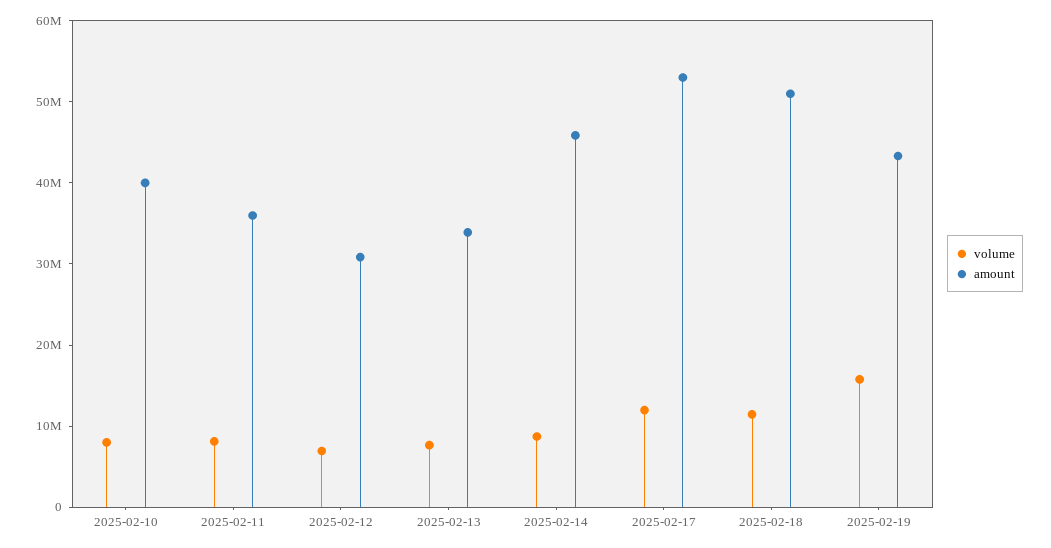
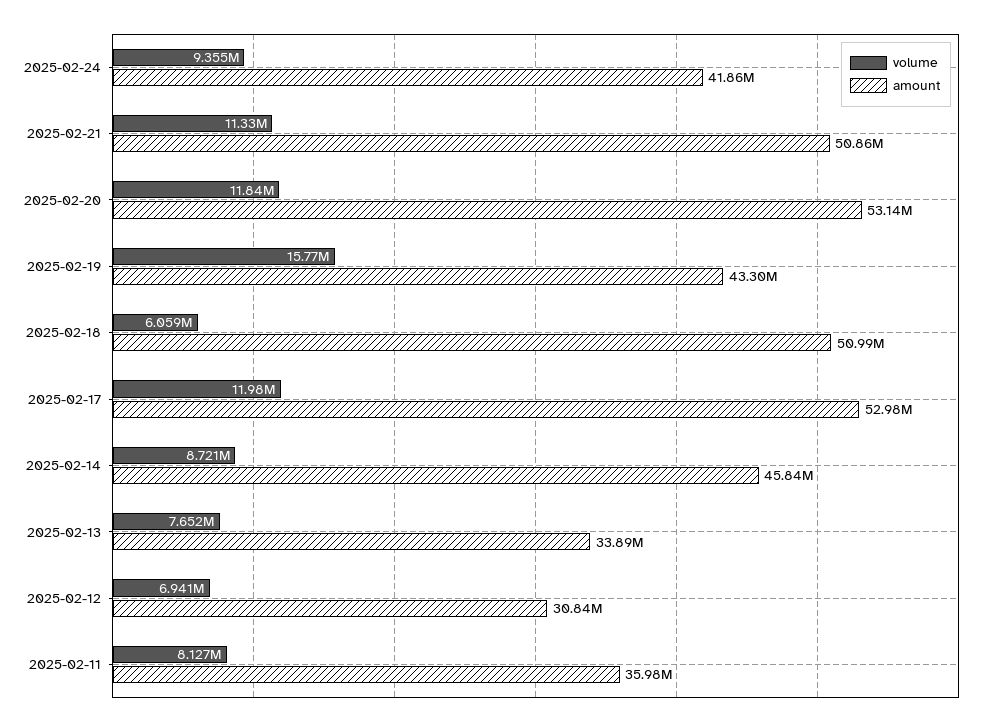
volume, 2025-02-10: 8000000 -> none
amount, 2025-02-10: 40000000 -> none
volume, 2025-02-18: 12000000 -> 6059000
volume, 2025-02-24: none -> 9355000
amount, 2025-02-24: none -> 41860000
volume, 2025-02-21: none -> 11330000
amount, 2025-02-21: none -> 50860000
volume, 2025-02-20: none -> 11840000
amount, 2025-02-20: none -> 53140000

